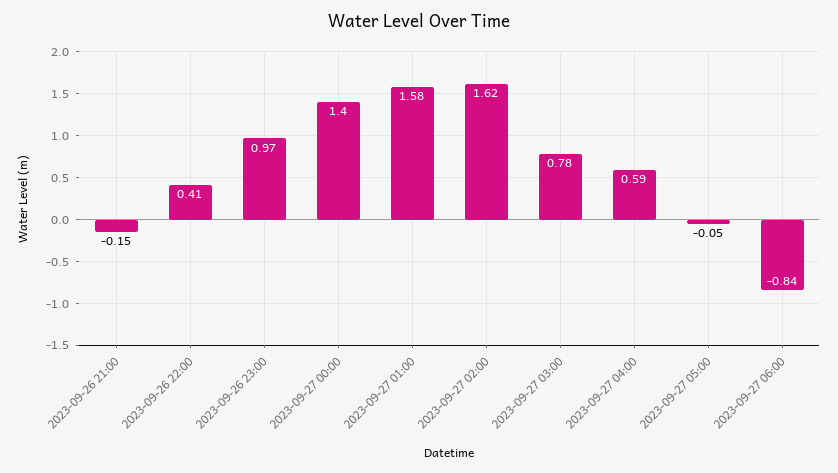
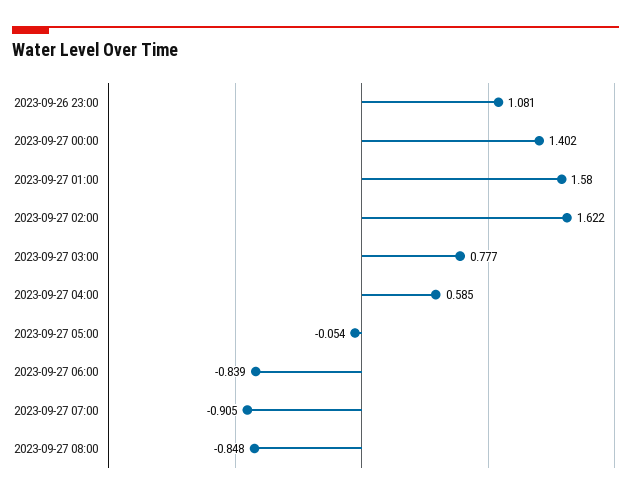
2023-09-26 21:00: -0.15 -> none
2023-09-26 22:00: 0.41 -> none
2023-09-26 23:00: 0.97 -> 1.081
2023-09-27 07:00: none -> -0.905
2023-09-27 08:00: none -> -0.848

